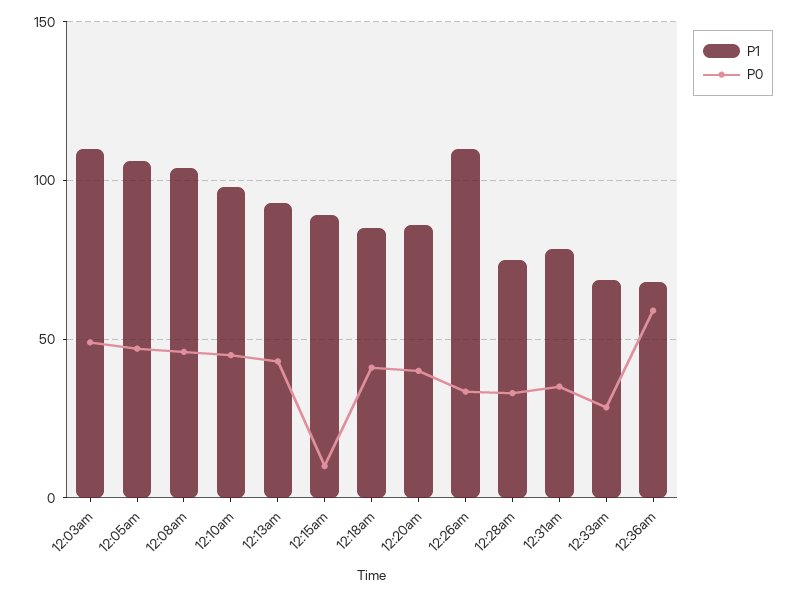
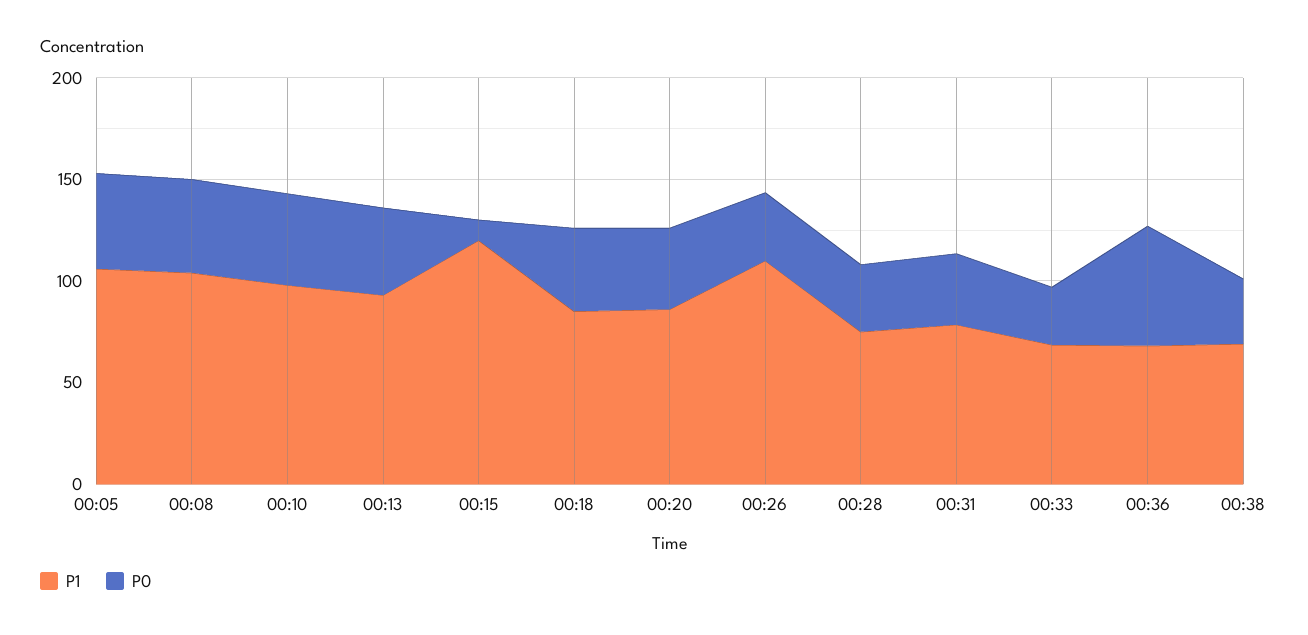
P1, 12:03am: 110 -> none
P0, 12:03am: 50 -> none
P1, 12:15am: 90 -> 120
P1, 00:38: none -> 70
P0, 00:38: none -> 30

